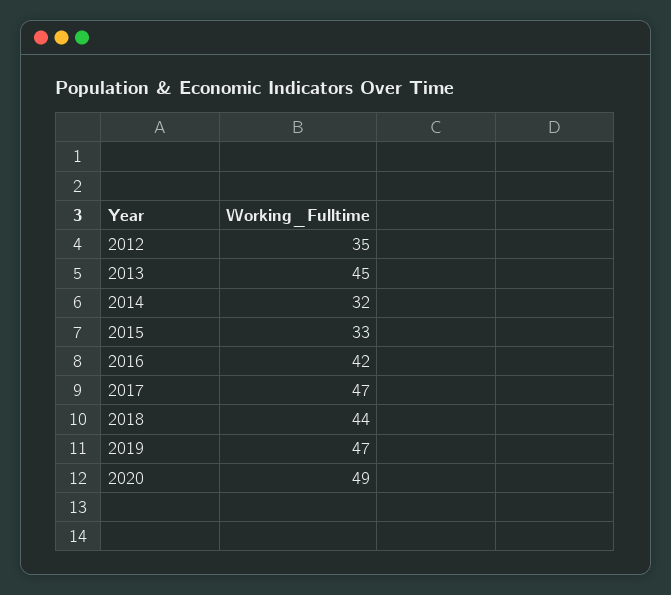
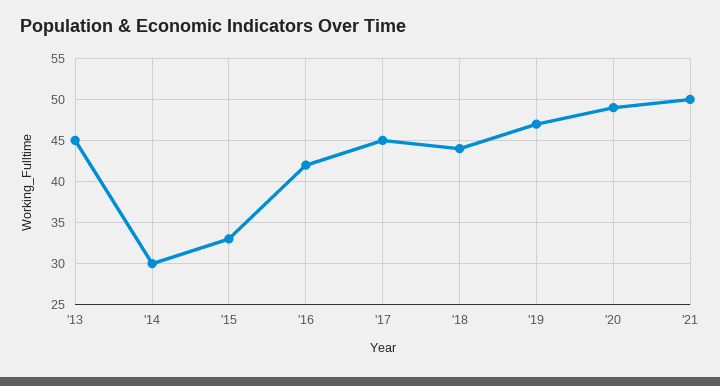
2012: 35 -> none
2014: 32 -> 30
2017: 47 -> 45
'21: none -> 50

